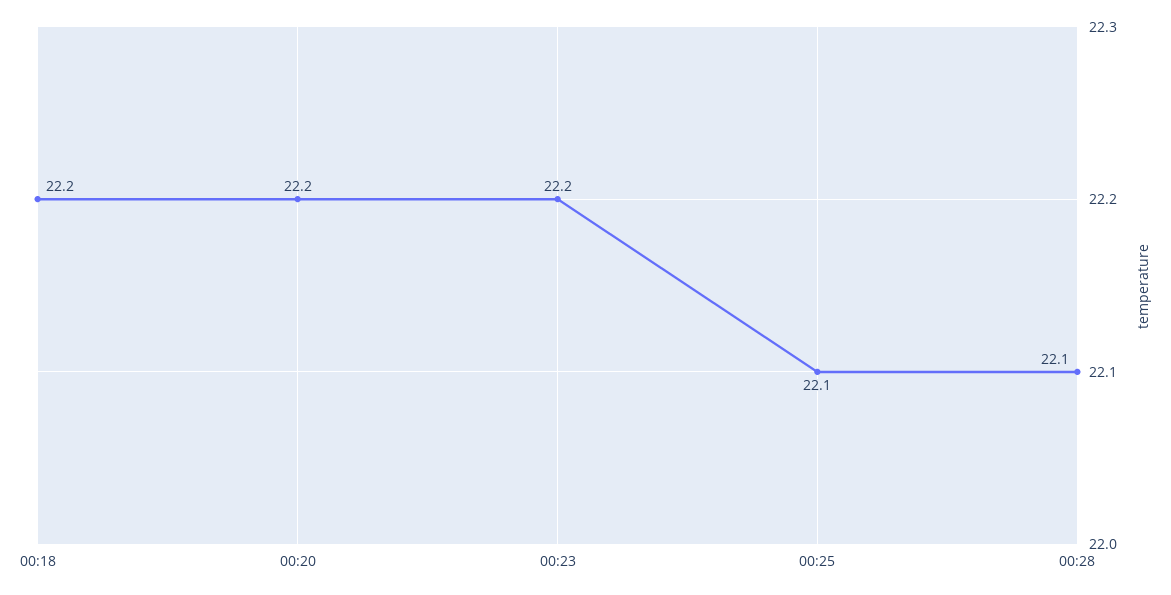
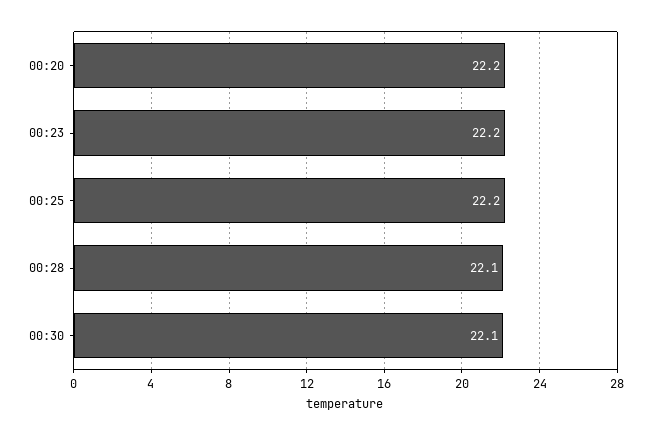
00:18: 22.2 -> none
00:25: 22.1 -> 22.2
00:30: none -> 22.1

